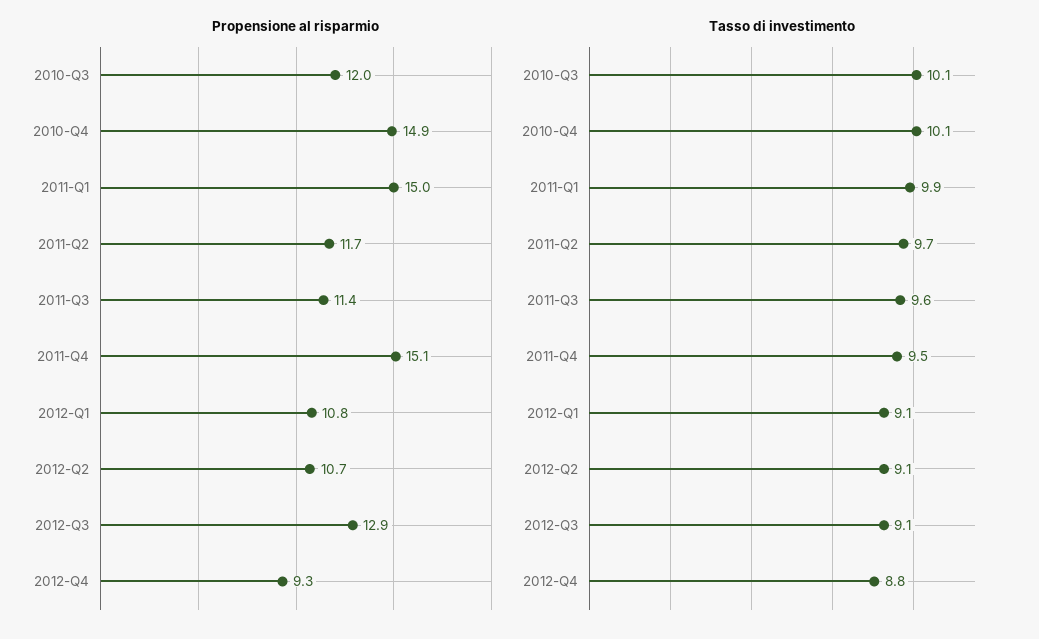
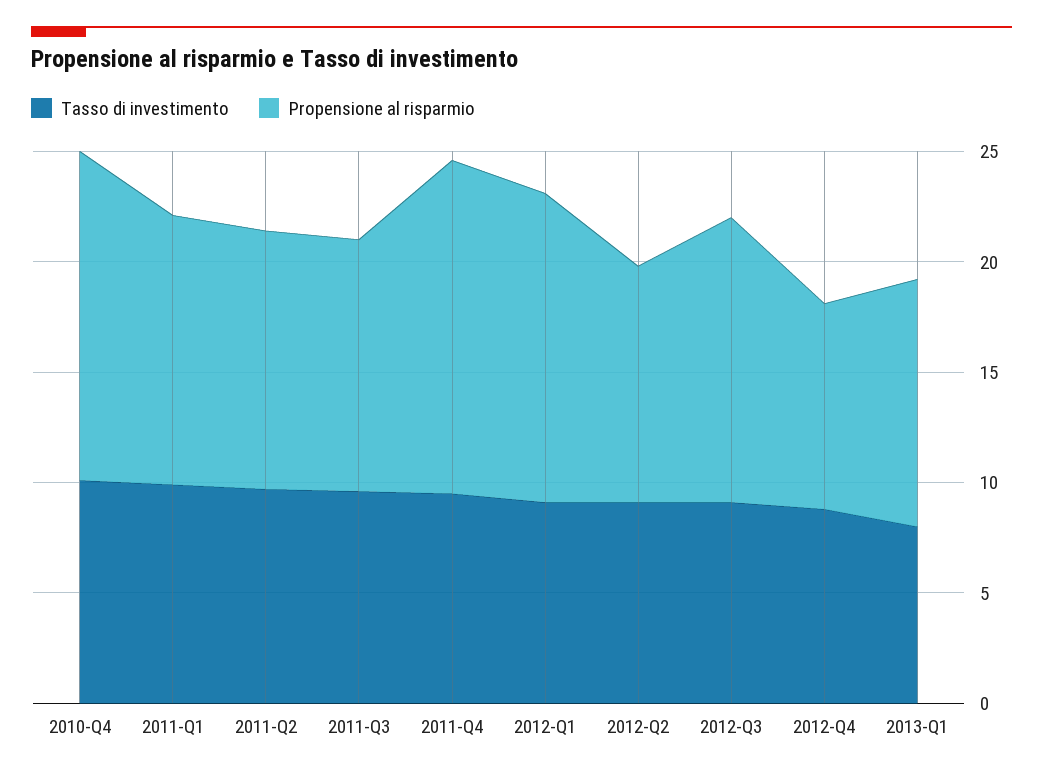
Propensione al risparmio, 2010-Q3: 12 -> none
Propensione al risparmio, 2011-Q1: 15 -> 12
Propensione al risparmio, 2012-Q1: 10.8 -> 14
Tasso di investimento, 2010-Q3: 10.1 -> none
Tasso di investimento, 2013-Q1: none -> 8
Propensione al risparmio, 2013-Q1: none -> 11

